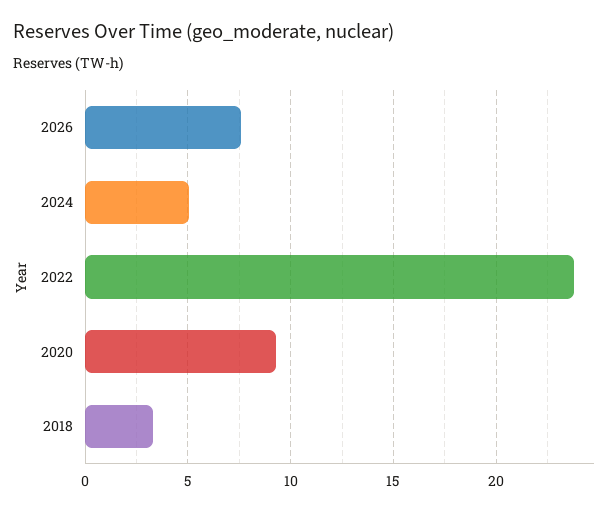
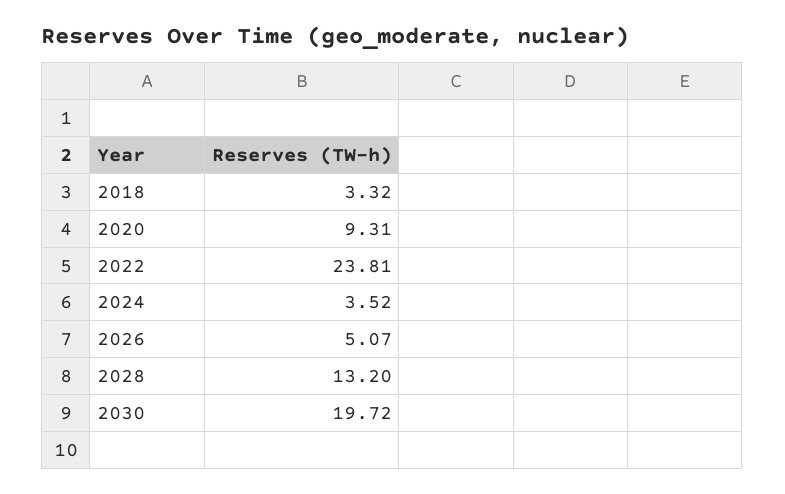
2026: 7.5 -> 5.07
2024: 5 -> 3.52
2028: none -> 13.2
2030: none -> 19.72

